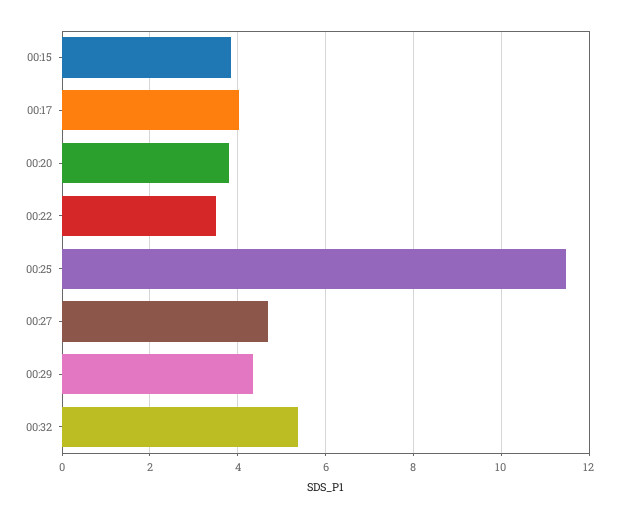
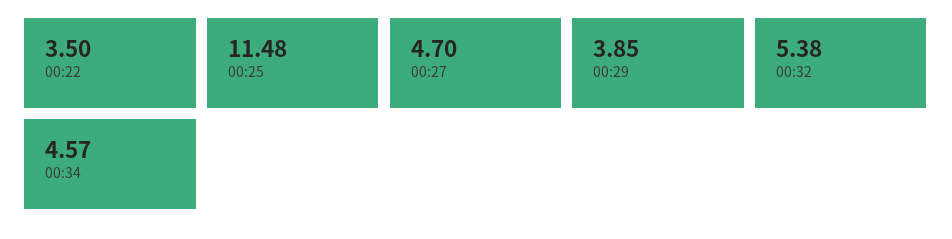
00:15: 3.8 -> none
00:17: 4 -> none
00:20: 3.8 -> none
00:29: 4.4 -> 3.85
00:34: none -> 4.57

